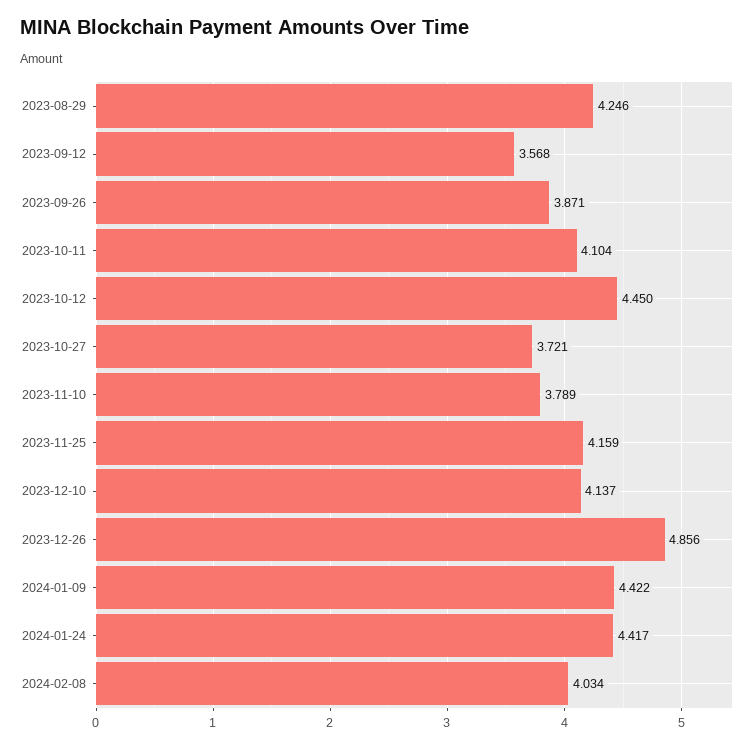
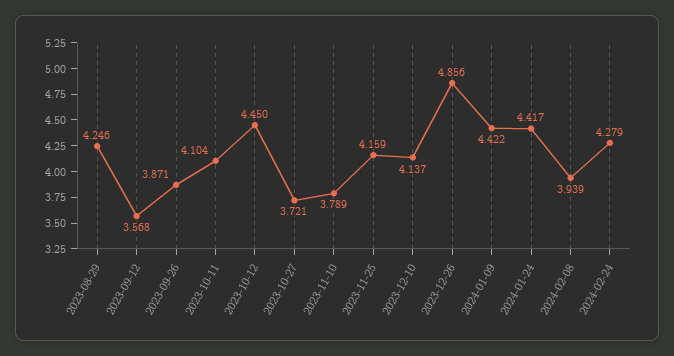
2024-02-08: 4.034 -> 3.939
2024-02-24: none -> 4.279

